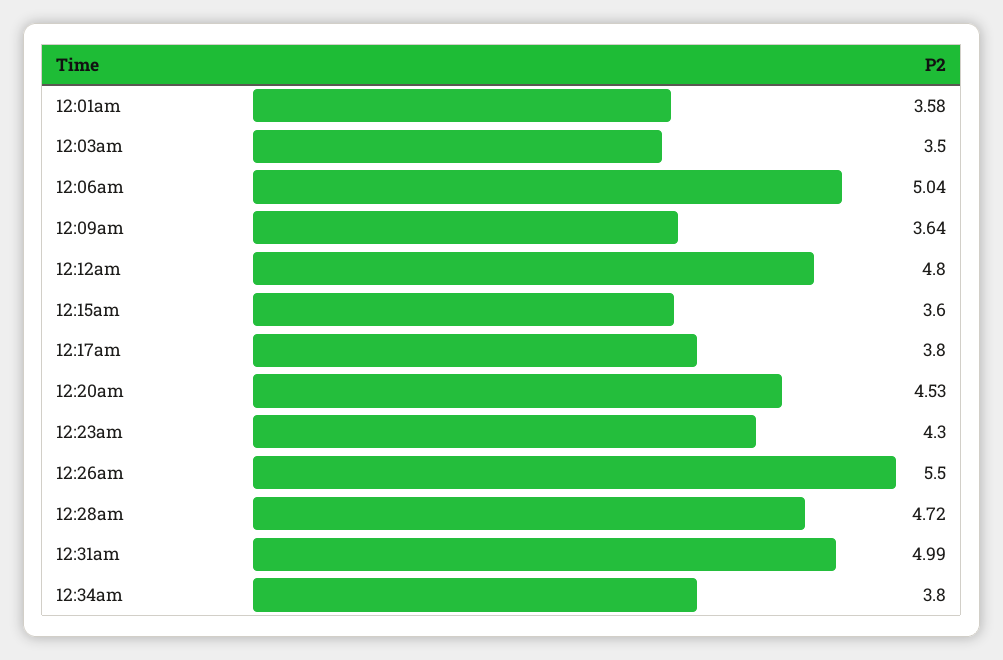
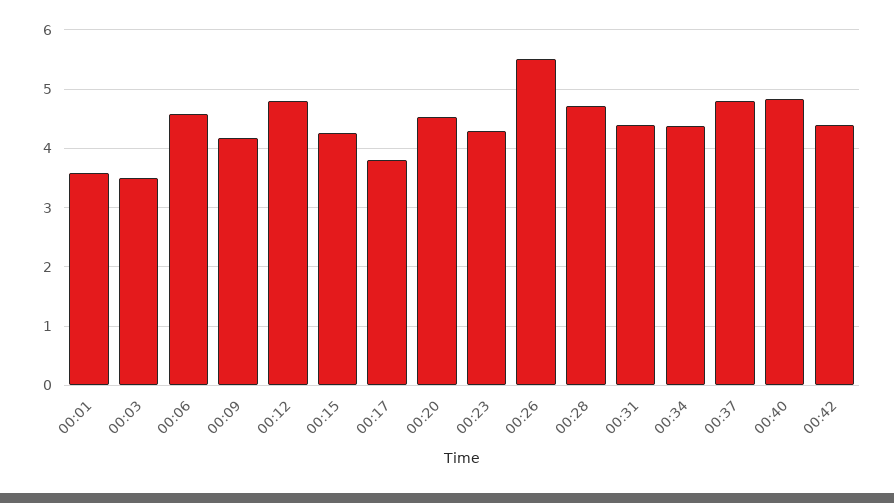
12:06am: 5.04 -> 4.6
12:09am: 3.64 -> 4.2
12:15am: 3.6 -> 4.2
12:31am: 4.99 -> 4.4
12:34am: 3.8 -> 4.4
00:37: none -> 4.8
00:40: none -> 4.8
00:42: none -> 4.4

